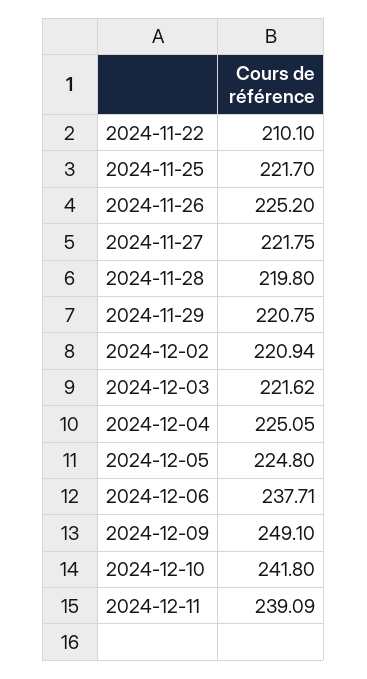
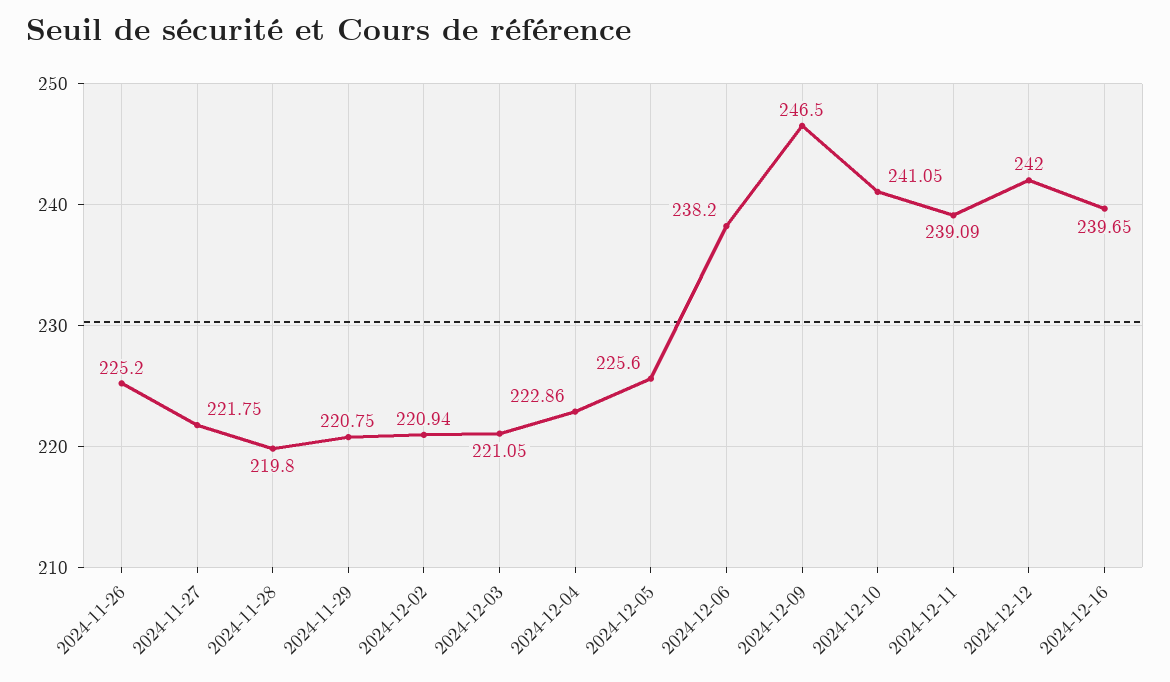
2024-11-22: 210.1 -> none
2024-11-25: 221.7 -> none
2024-12-03: 221.62 -> 221.05
2024-12-04: 225.05 -> 222.86
2024-12-05: 224.8 -> 225.6
2024-12-06: 237.71 -> 238.2
2024-12-09: 249.1 -> 246.5
2024-12-10: 241.8 -> 241.05
2024-12-12: none -> 242
2024-12-16: none -> 239.65

